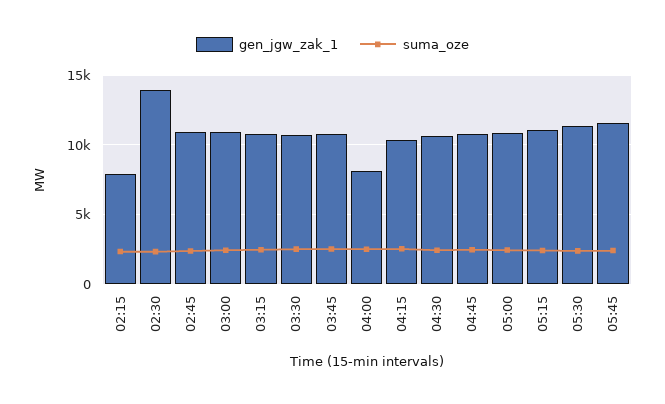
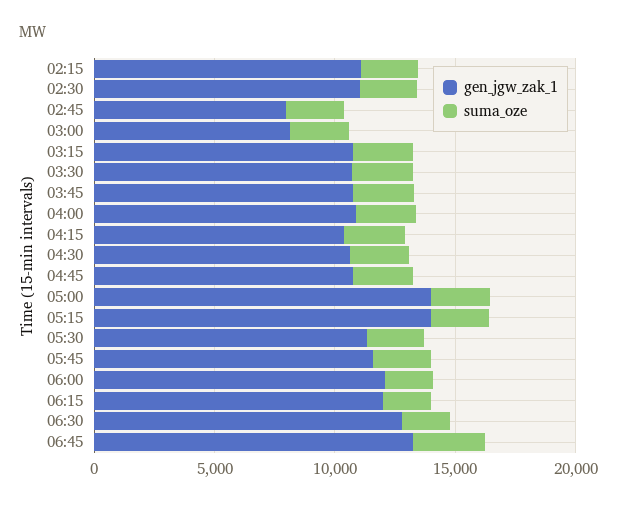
gen_jgw_zak_1, 02:15: 8000 -> 11000
gen_jgw_zak_1, 02:30: 14000 -> 11000
gen_jgw_zak_1, 02:45: 11000 -> 8000
gen_jgw_zak_1, 03:00: 11000 -> 8000
gen_jgw_zak_1, 04:00: 8000 -> 11000
gen_jgw_zak_1, 05:00: 11000 -> 14000
gen_jgw_zak_1, 05:15: 11000 -> 14000
gen_jgw_zak_1, 06:00: none -> 12000
suma_oze, 06:00: none -> 2000
gen_jgw_zak_1, 06:15: none -> 12000
suma_oze, 06:15: none -> 2000
gen_jgw_zak_1, 06:30: none -> 13000
suma_oze, 06:30: none -> 2000
gen_jgw_zak_1, 06:45: none -> 13000
suma_oze, 06:45: none -> 3000

